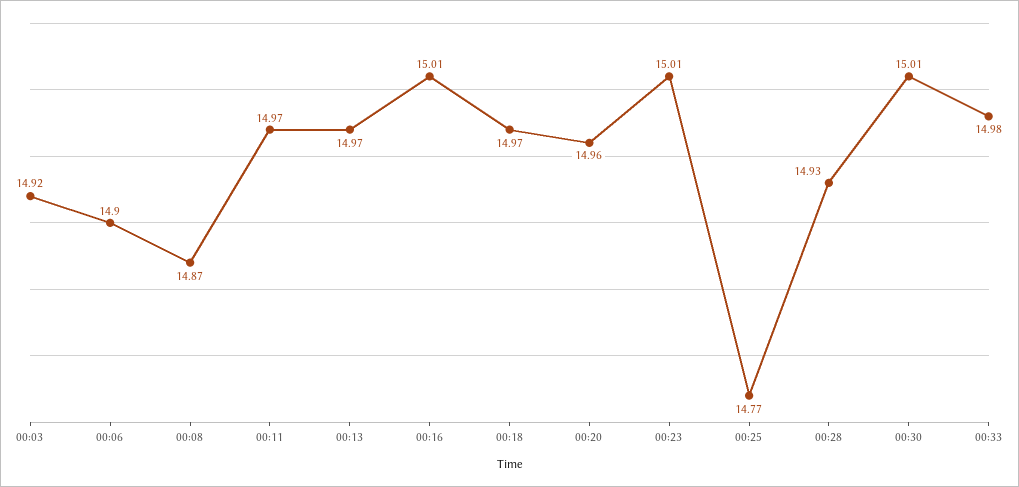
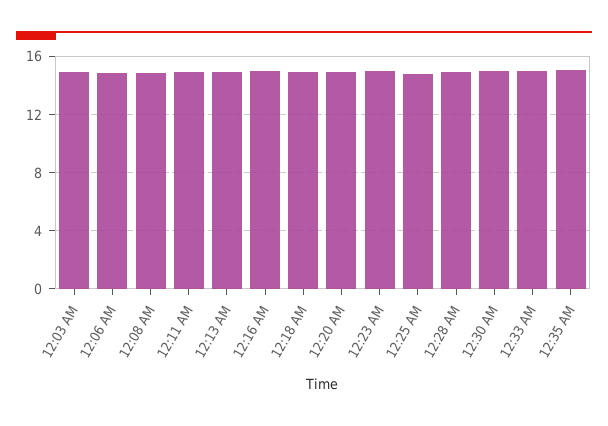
12:35 AM: none -> 15

